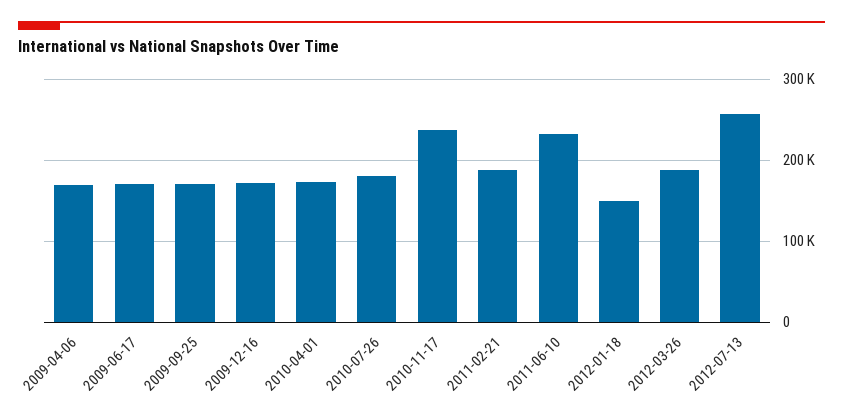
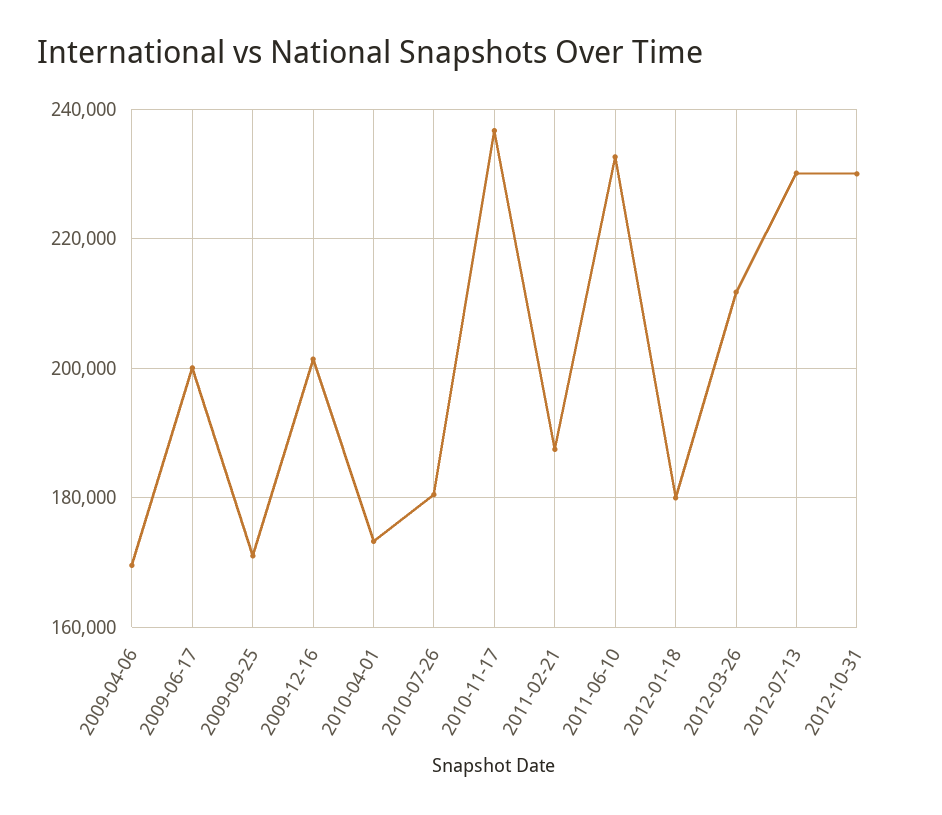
2009-06-17: 170000 -> 200000
2009-12-16: 170000 -> 202000
2012-01-18: 150000 -> 180000
2012-03-26: 190000 -> 212000
2012-07-13: 260000 -> 230000
2012-10-31: none -> 230000

